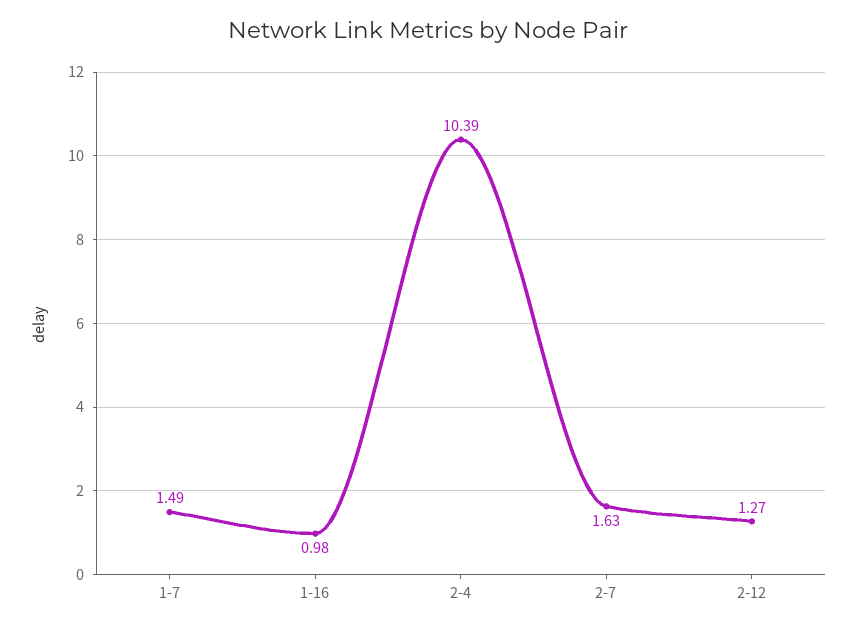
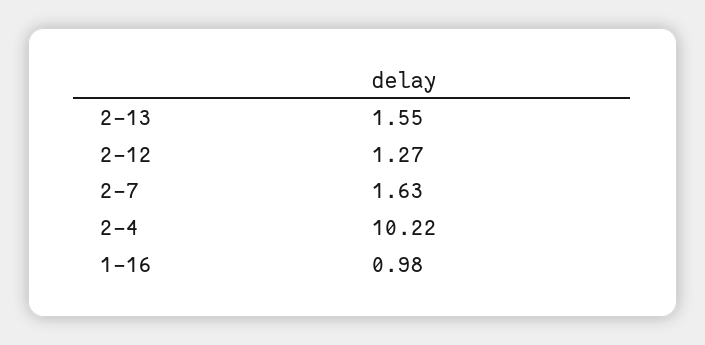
1-7: 1.49 -> none
2-4: 10.39 -> 10.22
2-13: none -> 1.55

